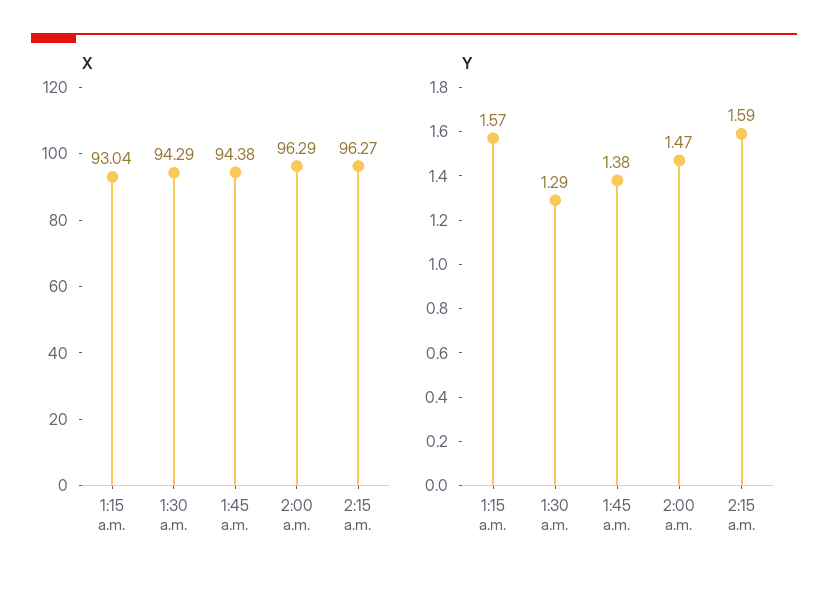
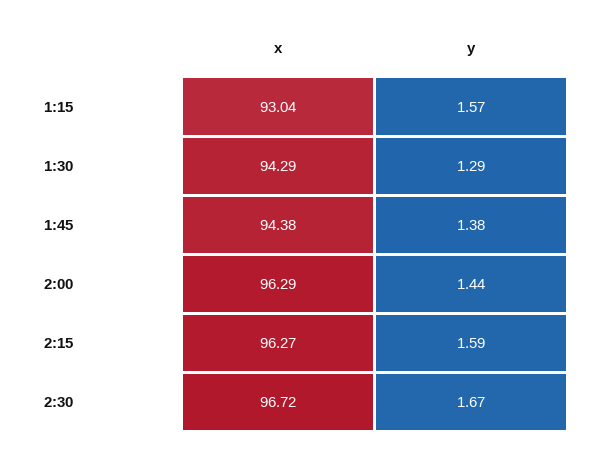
Y, 2:00 a.m.: 1.47 -> 1.44
X, 2:30: none -> 96.72
Y, 2:30: none -> 1.67

